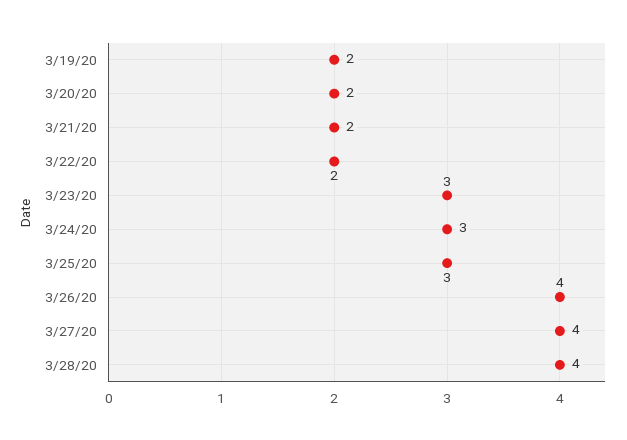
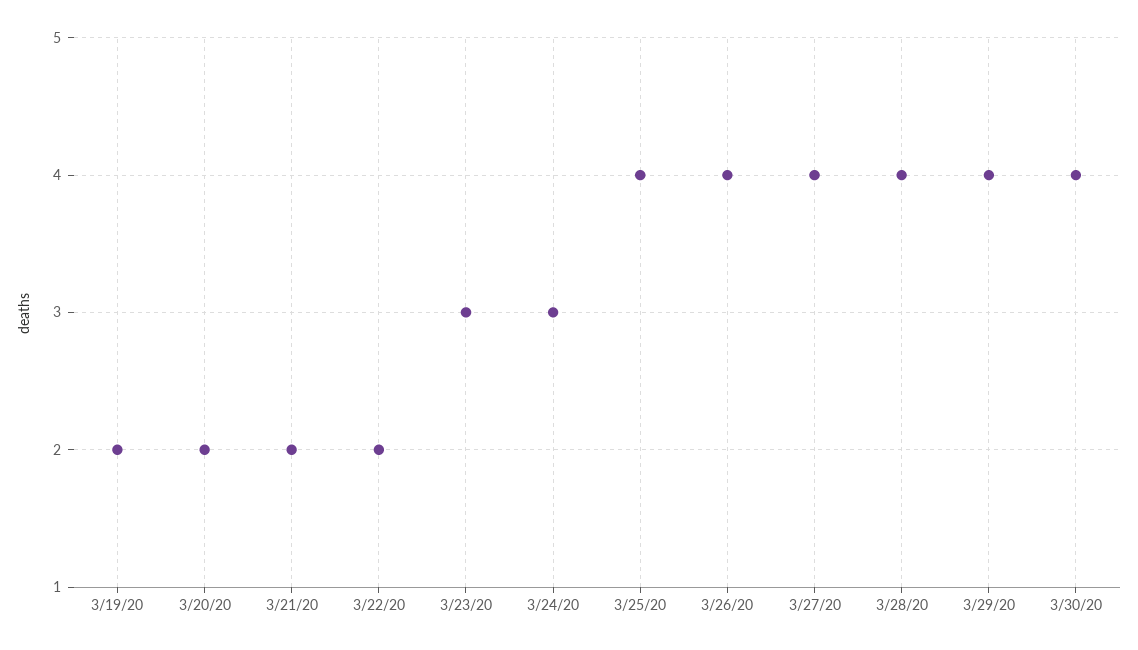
3/25/20: 3 -> 4
3/29/20: none -> 4
3/30/20: none -> 4

